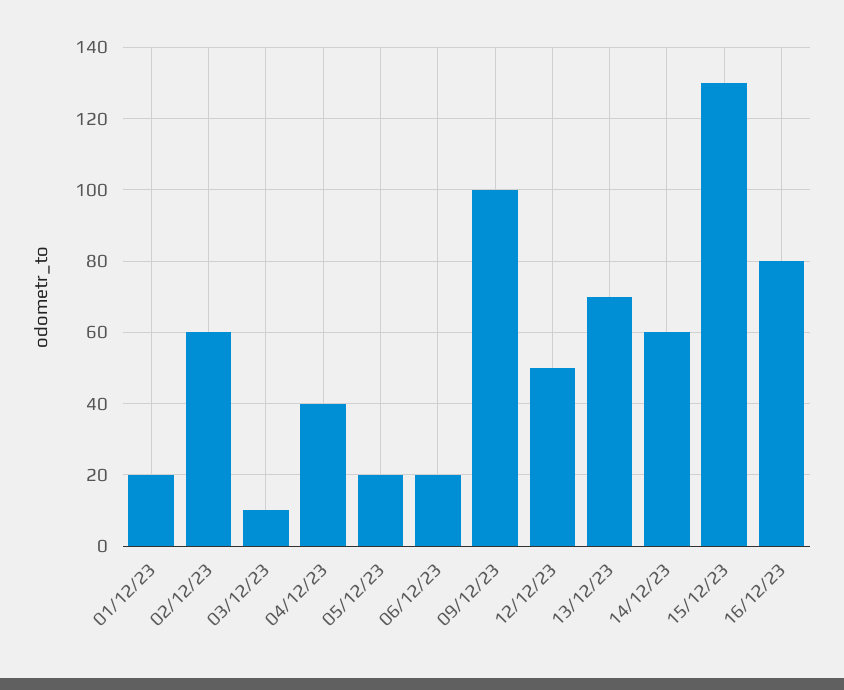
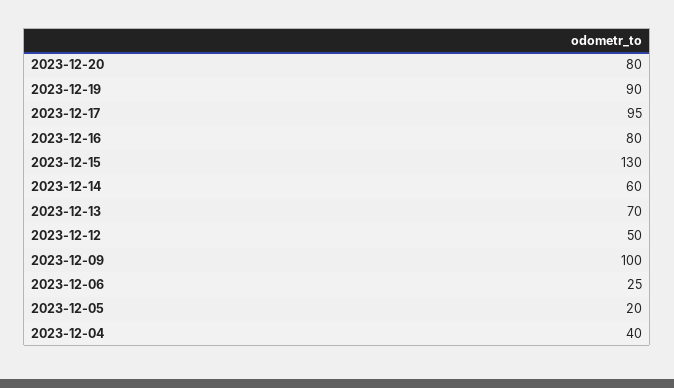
01/12/23: 20 -> none
02/12/23: 60 -> none
03/12/23: 10 -> none
06/12/23: 20 -> 25
2023-12-20: none -> 80
2023-12-19: none -> 90
2023-12-17: none -> 95

